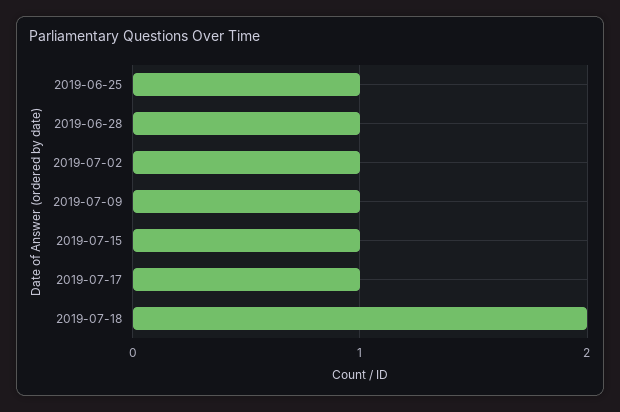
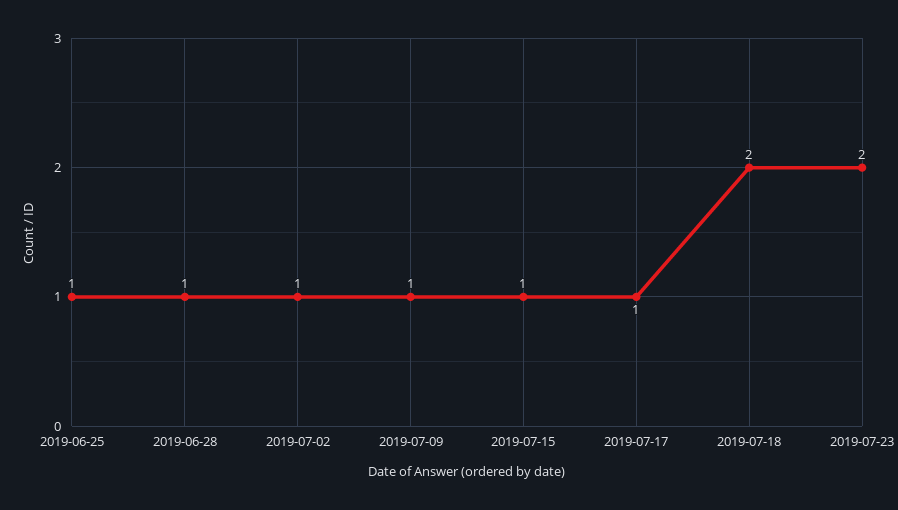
2019-07-23: none -> 2

